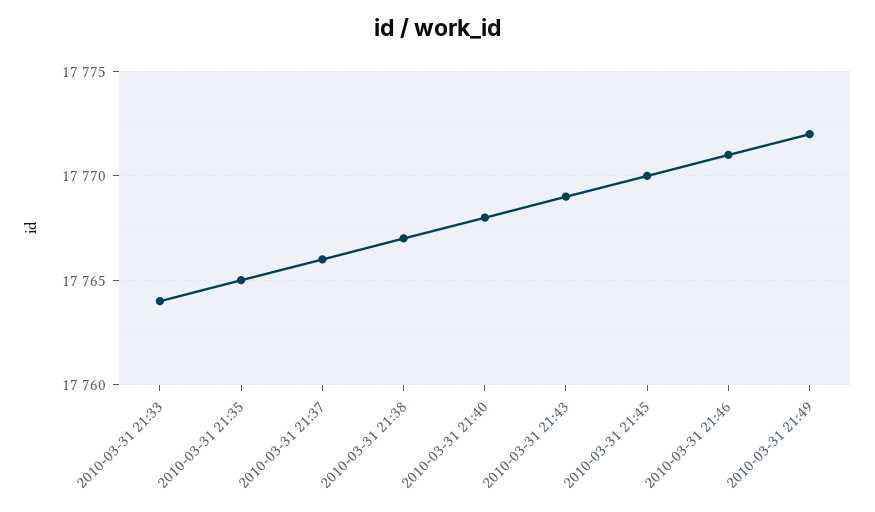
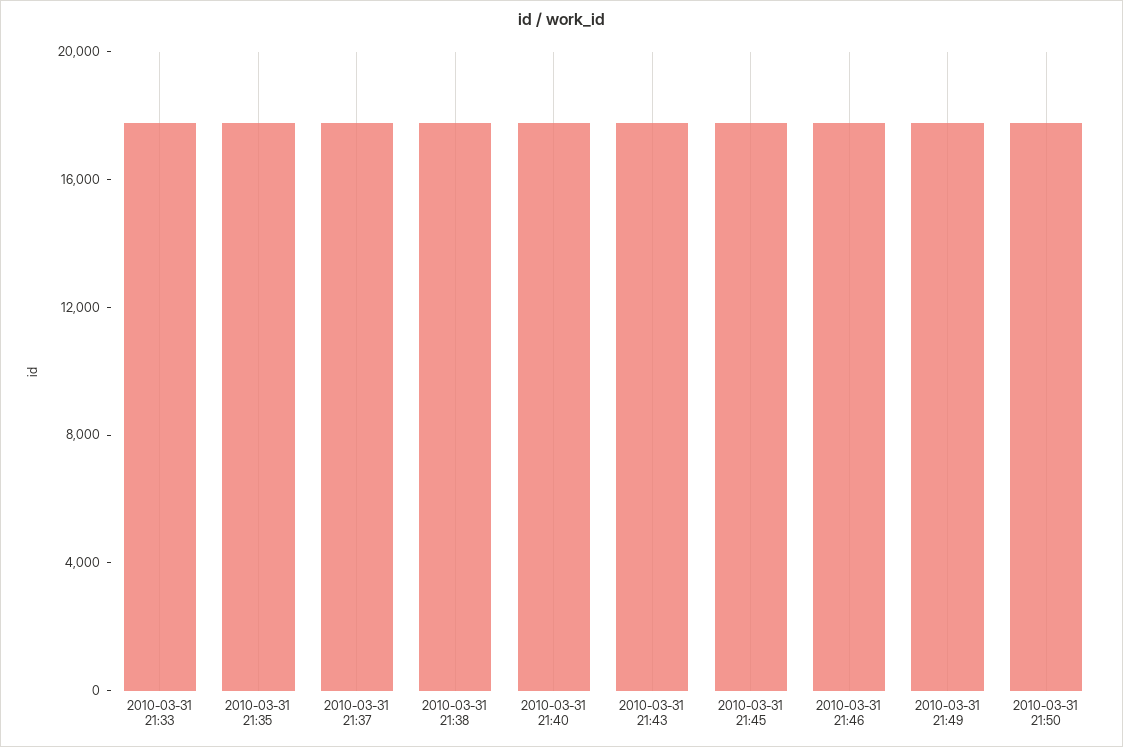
2010-03-31 21:50: none -> 18000

